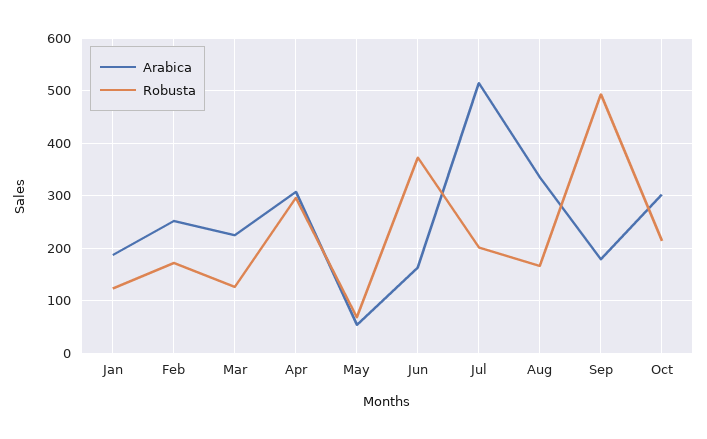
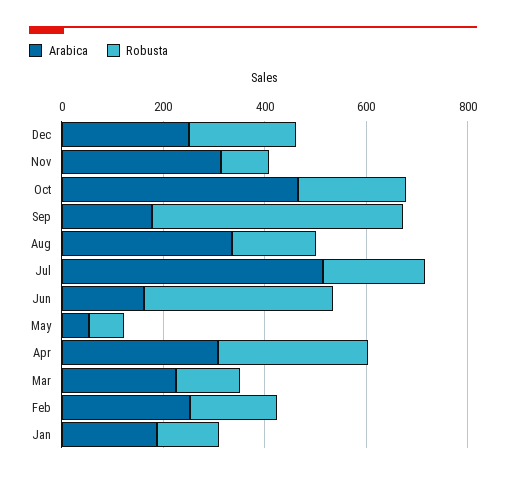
Arabica, Oct: 300 -> 450
Arabica, Dec: none -> 250
Robusta, Dec: none -> 200
Arabica, Nov: none -> 300
Robusta, Nov: none -> 100

